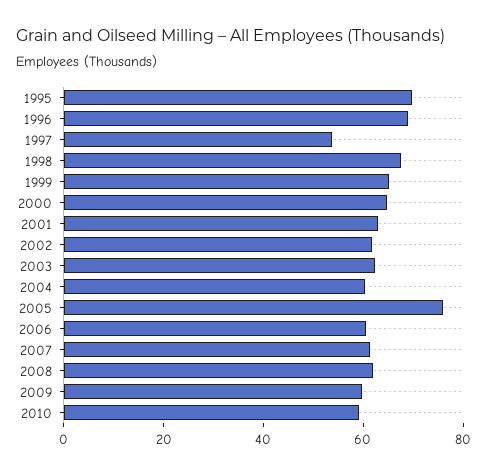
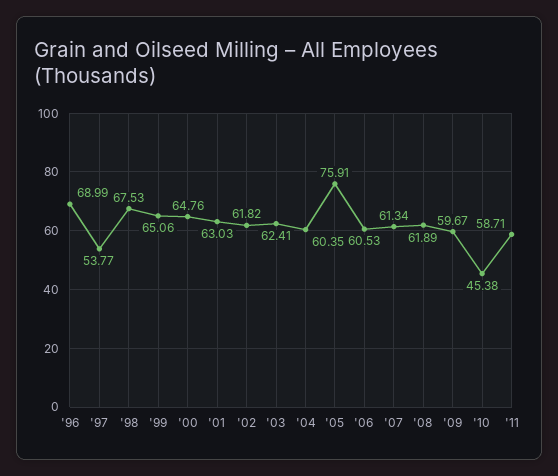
1995: 70 -> none
2010: 60 -> 45.38
'11: none -> 58.71

